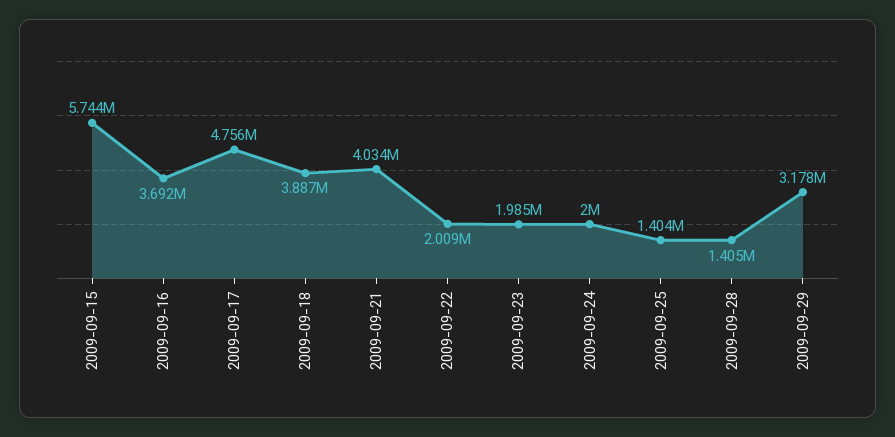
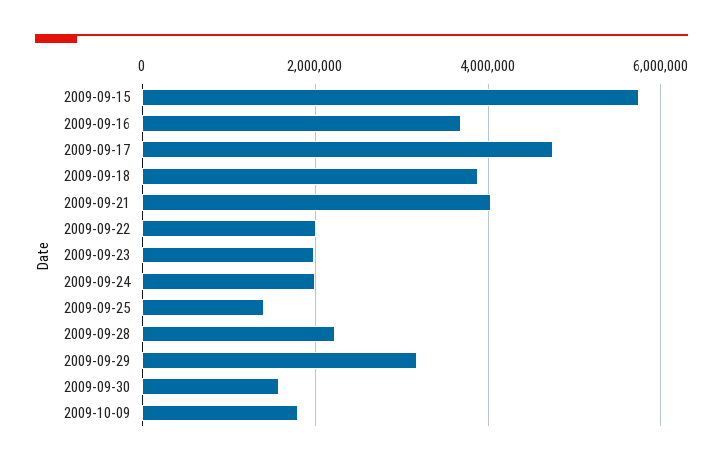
2009-09-28: 1405000 -> 2200000
2009-09-30: none -> 1600000
2009-10-09: none -> 1800000

